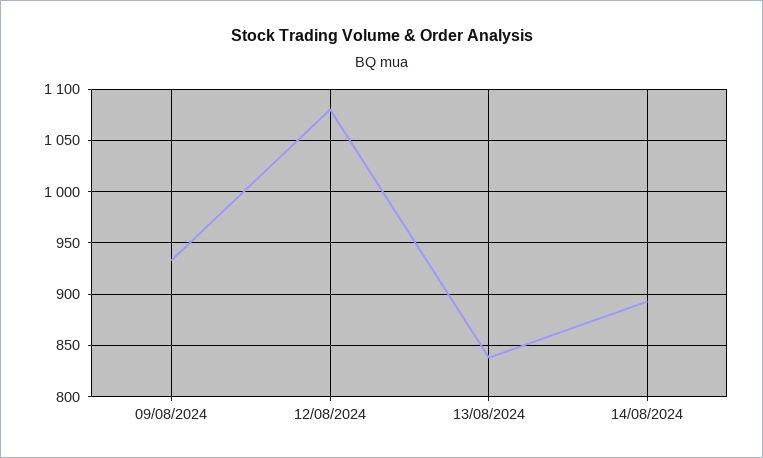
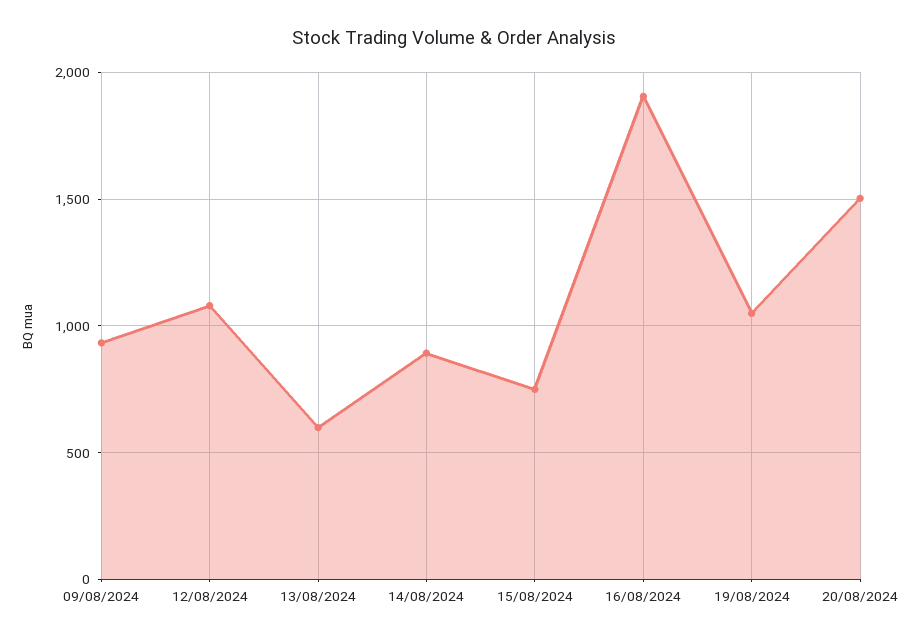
13/08/2024: 840 -> 600
15/08/2024: none -> 750
16/08/2024: none -> 1900
19/08/2024: none -> 1050
20/08/2024: none -> 1500

